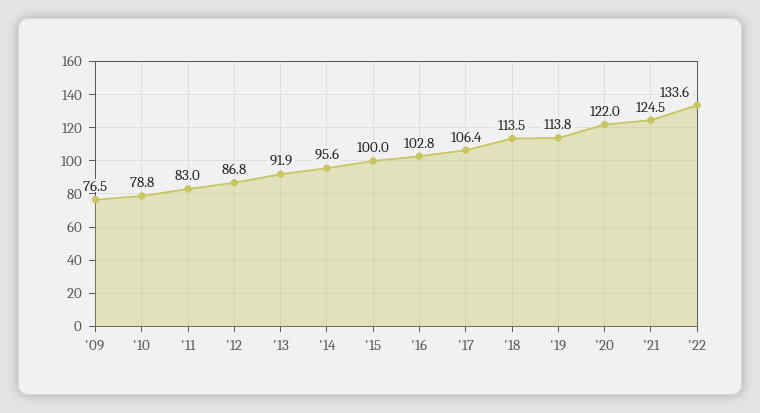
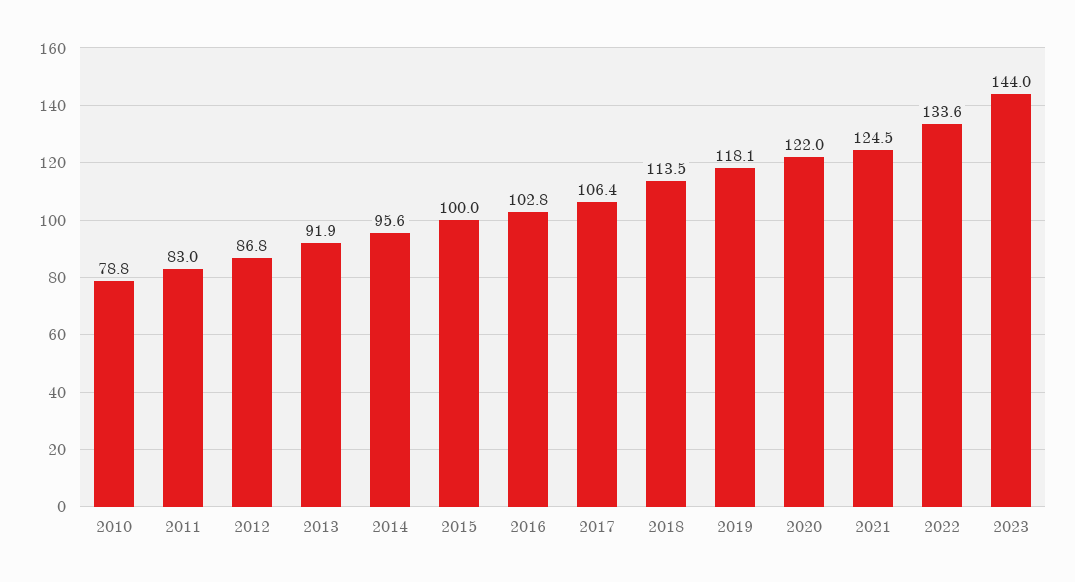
'09: 76.5 -> none
'19: 113.8 -> 118.1
2023: none -> 144

